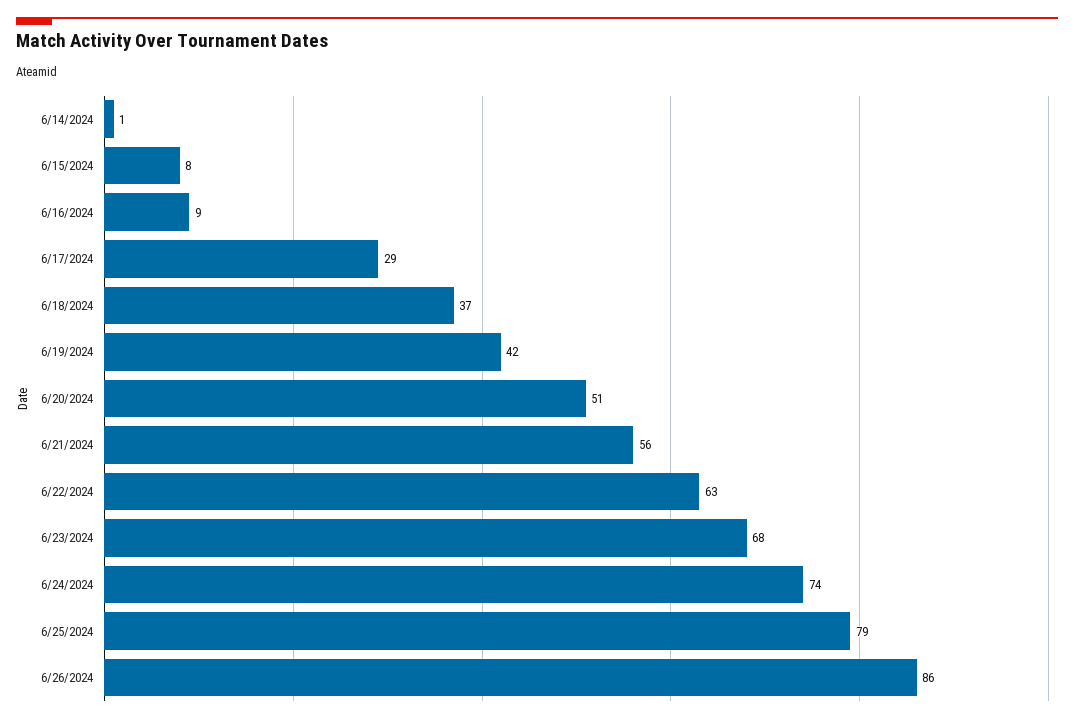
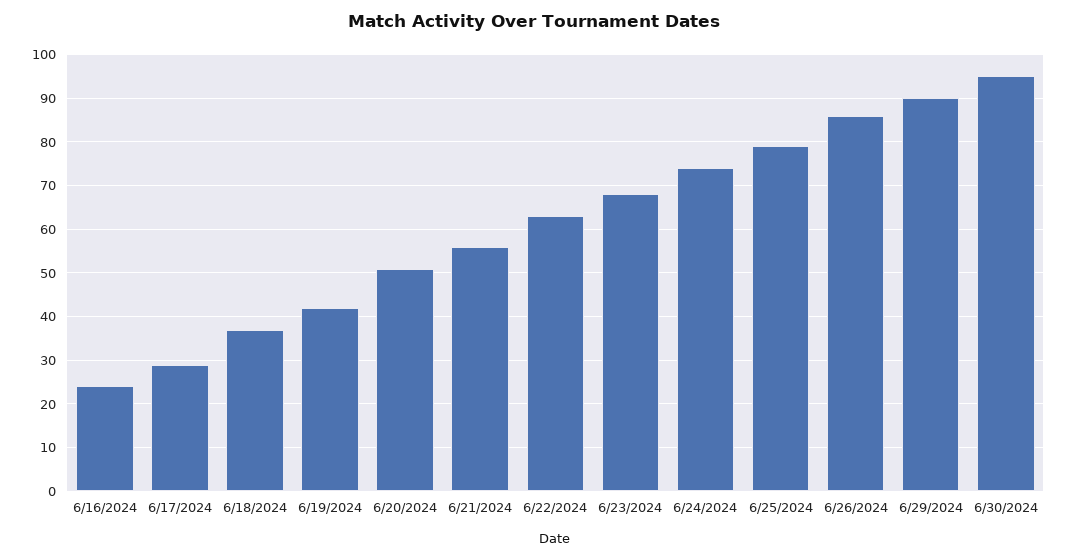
6/14/2024: 1 -> none
6/15/2024: 8 -> none
6/16/2024: 9 -> 25
6/29/2024: none -> 90
6/30/2024: none -> 95

